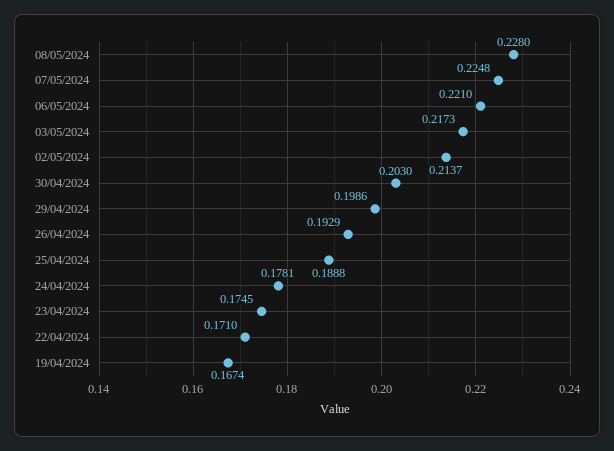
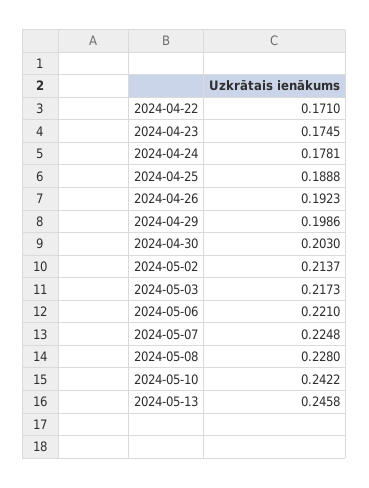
26/04/2024: 0.1929 -> 0.1923
19/04/2024: 0.1674 -> none
2024-05-10: none -> 0.2422
2024-05-13: none -> 0.2458

